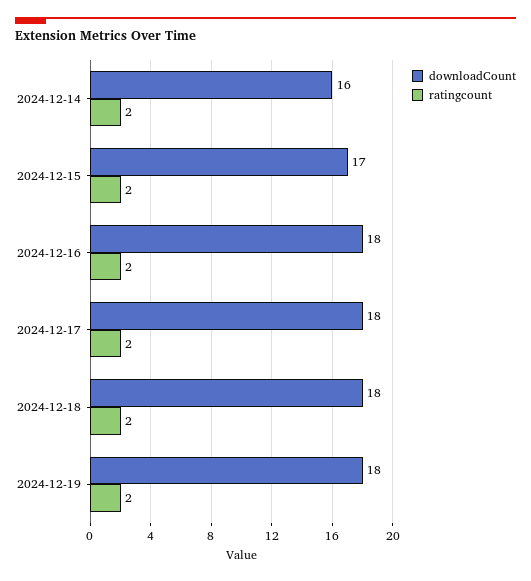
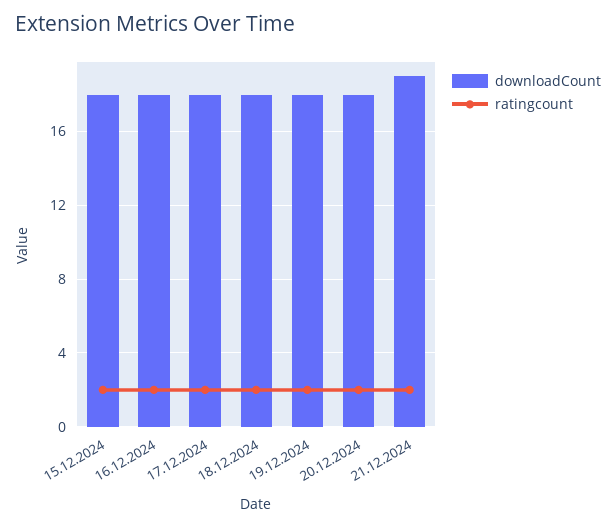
downloadCount, 2024-12-14: 16 -> none
ratingcount, 2024-12-14: 2 -> none
downloadCount, 2024-12-15: 17 -> 18
downloadCount, 20.12.2024: none -> 18
ratingcount, 20.12.2024: none -> 2
downloadCount, 21.12.2024: none -> 19
ratingcount, 21.12.2024: none -> 2

